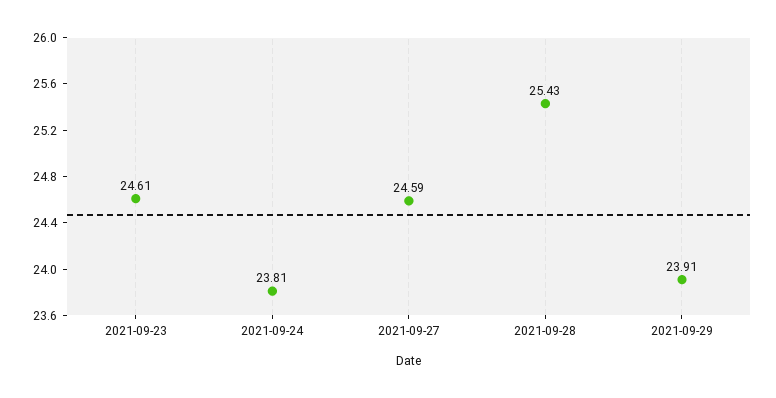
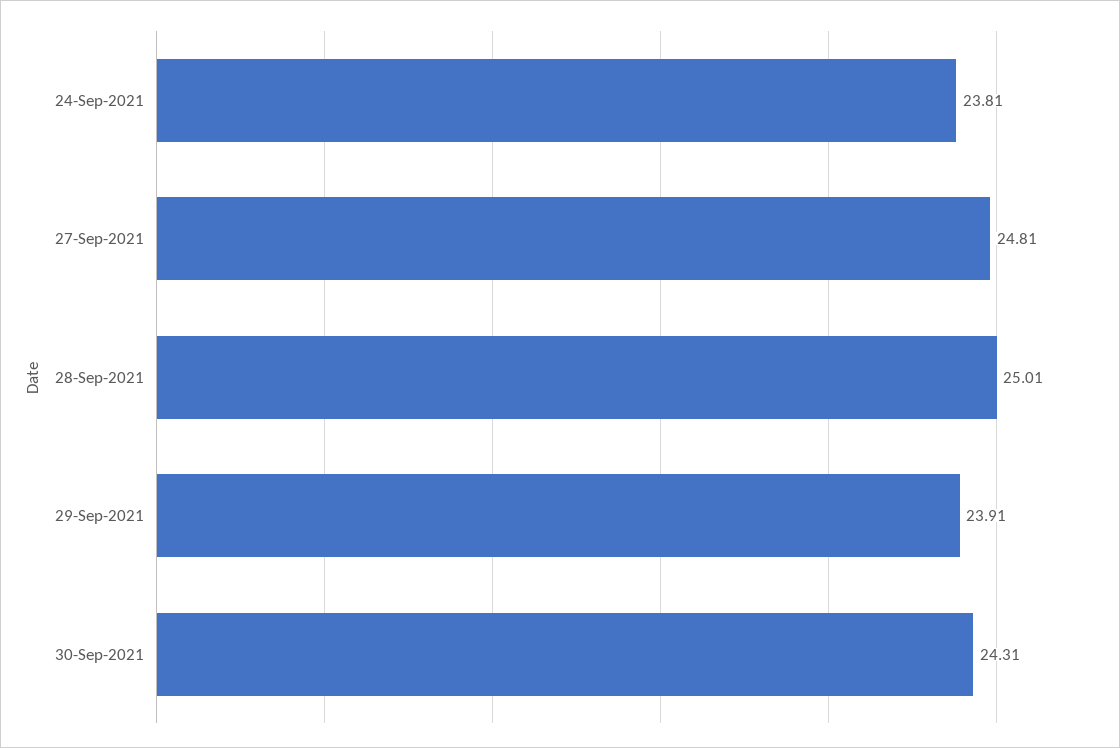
2021-09-23: 24.61 -> none
2021-09-27: 24.59 -> 24.81
2021-09-28: 25.43 -> 25.01
30-Sep-2021: none -> 24.31

